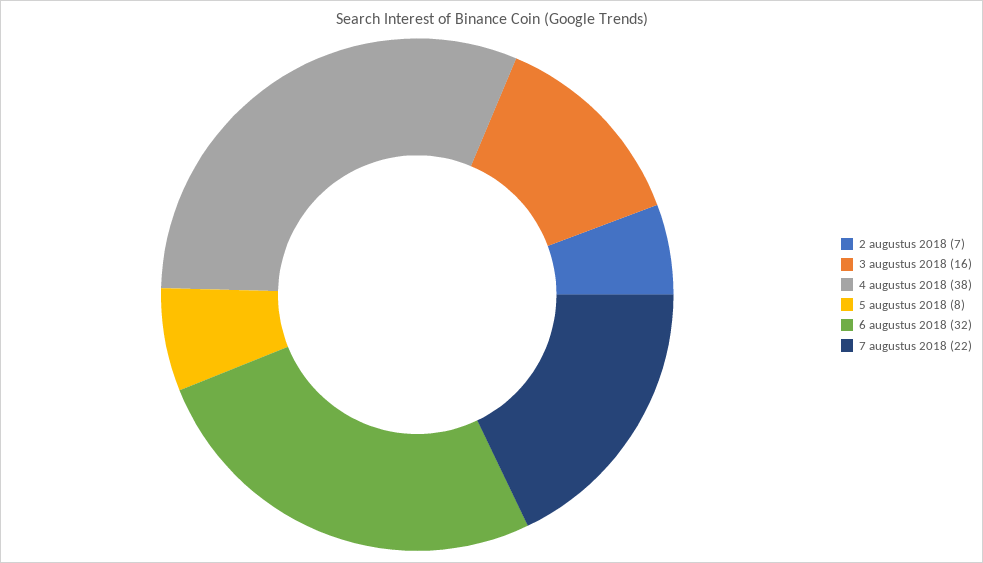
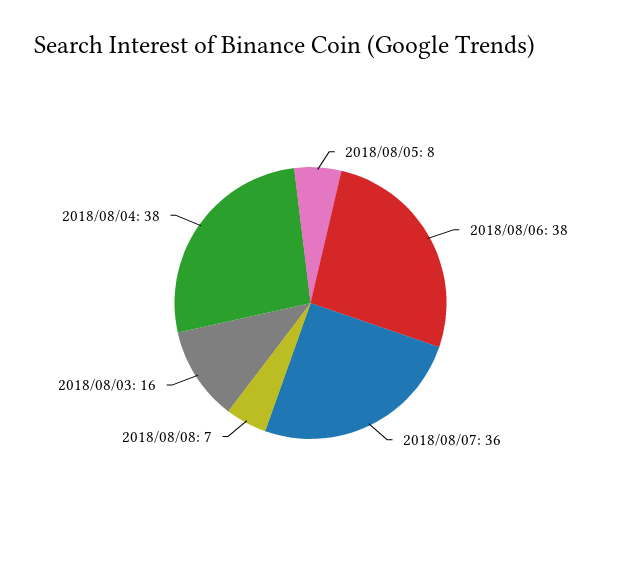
2 augustus 2018: 7 -> none
6 augustus 2018: 32 -> 38
7 augustus 2018: 22 -> 36
2018/08/08: none -> 7

